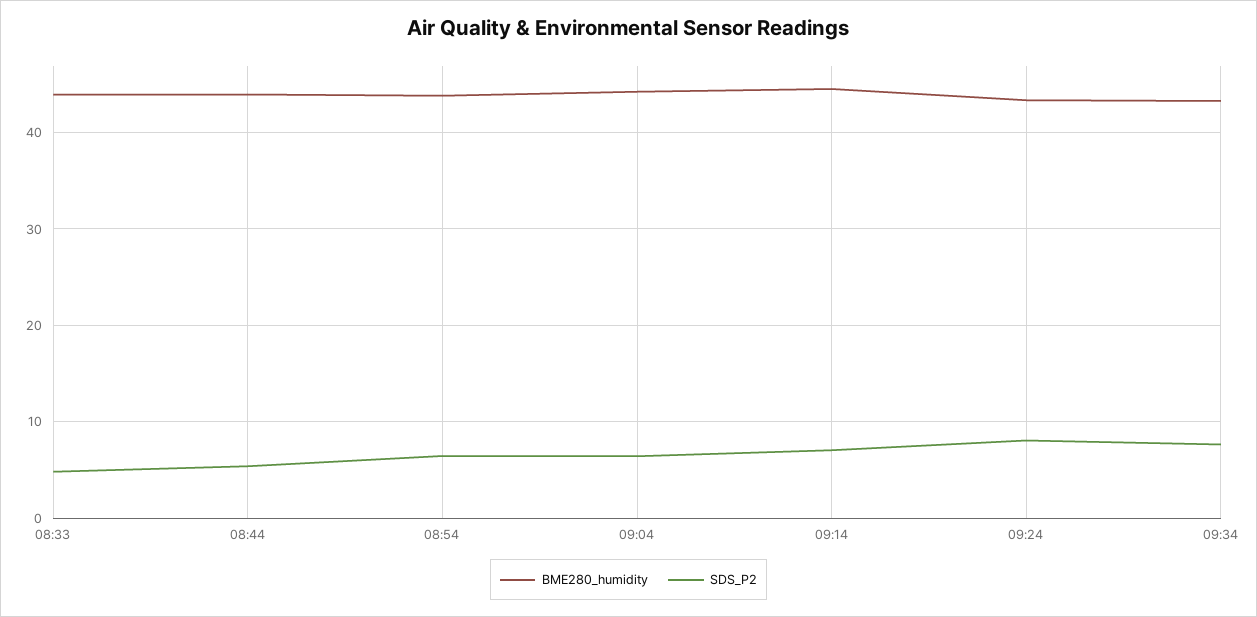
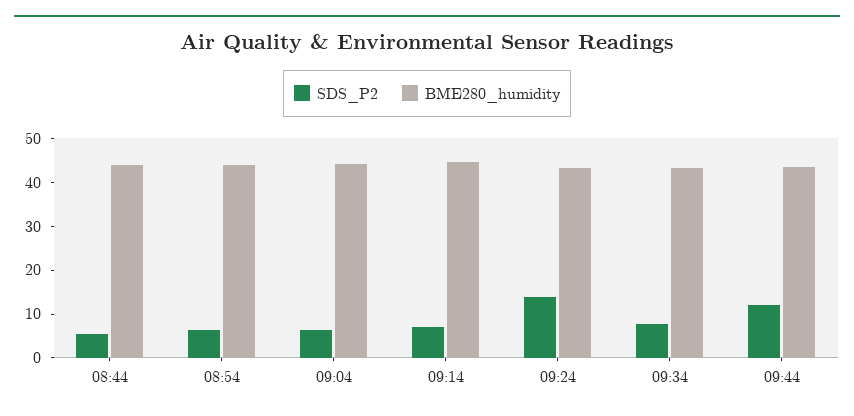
BME280_humidity, 08:33: 44 -> none
SDS_P2, 08:33: 5 -> none
SDS_P2, 09:24: 8 -> 14
SDS_P2, 09:44: none -> 12
BME280_humidity, 09:44: none -> 44

